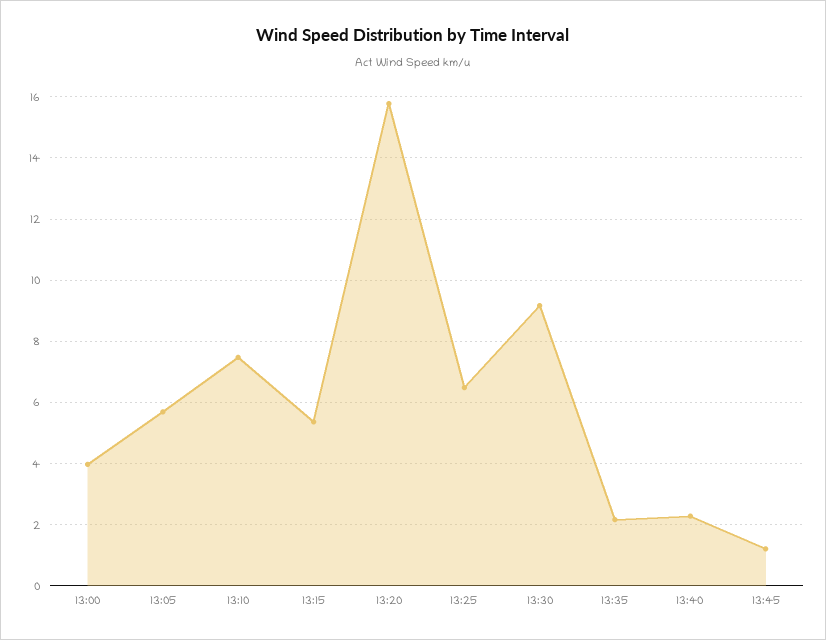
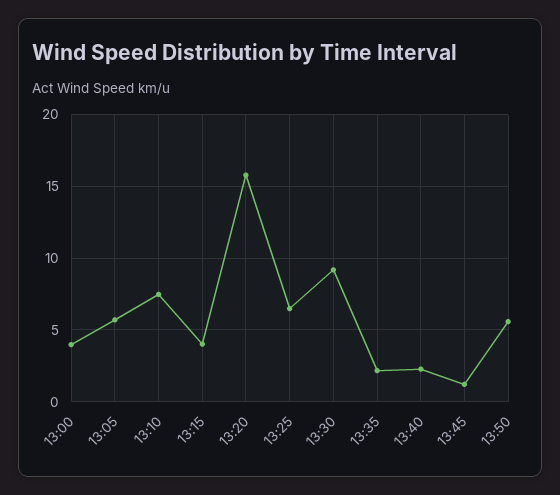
13:15: 5.4 -> 4
13:50: none -> 5.5

